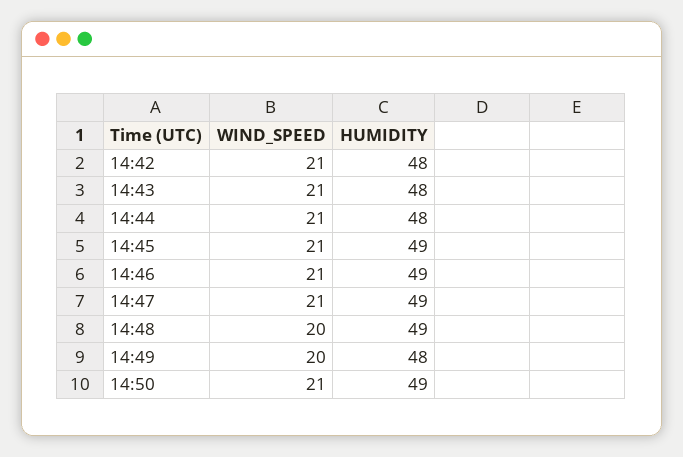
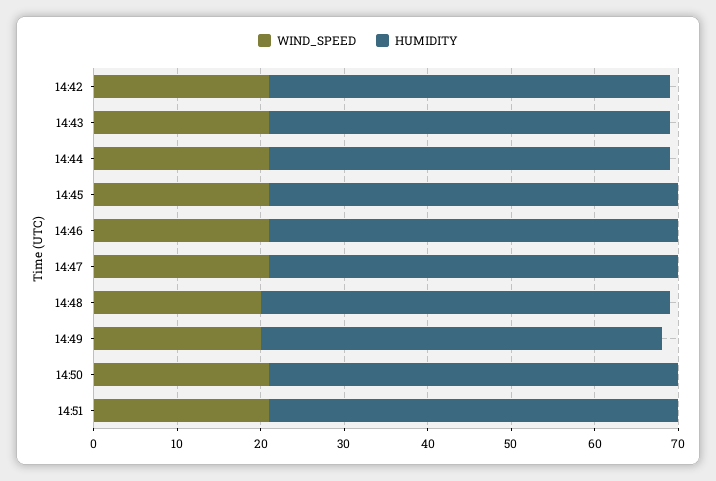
WIND_SPEED, 14:51: none -> 21
HUMIDITY, 14:51: none -> 49

